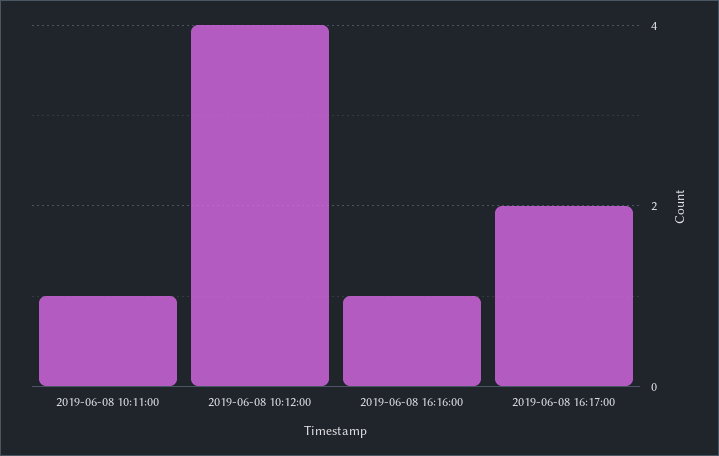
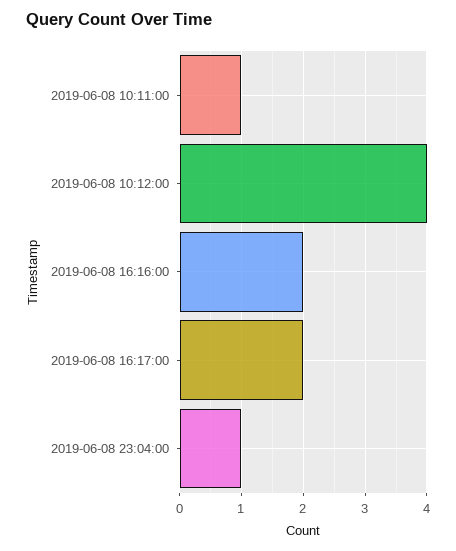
2019-06-08 16:16:00: 1 -> 2
2019-06-08 23:04:00: none -> 1

